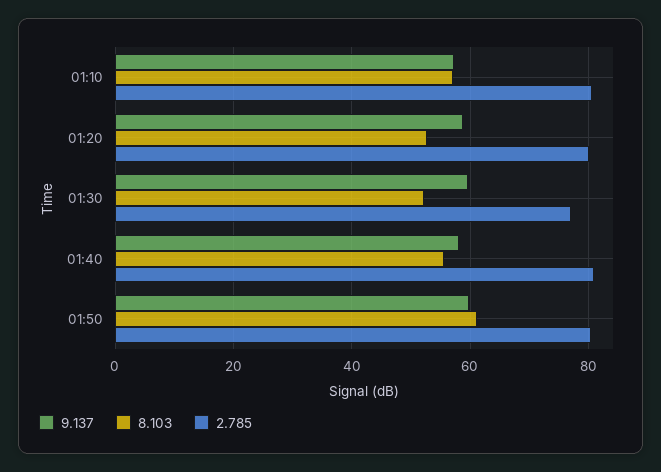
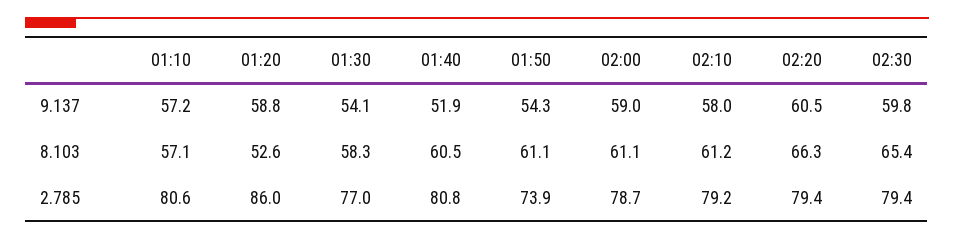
2.785, 01:20: 80 -> 86
9.137, 01:30: 60 -> 54.1
8.103, 01:30: 52 -> 58.3
9.137, 01:40: 58 -> 51.9
8.103, 01:40: 56 -> 60.5
9.137, 01:50: 60 -> 54.3
2.785, 01:50: 80 -> 73.9
9.137, 02:00: none -> 59
9.137, 02:10: none -> 58
9.137, 02:20: none -> 60.5
9.137, 02:30: none -> 59.8
8.103, 02:00: none -> 61.1
8.103, 02:10: none -> 61.2
8.103, 02:20: none -> 66.3
8.103, 02:30: none -> 65.4
2.785, 02:00: none -> 78.7
2.785, 02:10: none -> 79.2
2.785, 02:20: none -> 79.4
2.785, 02:30: none -> 79.4

